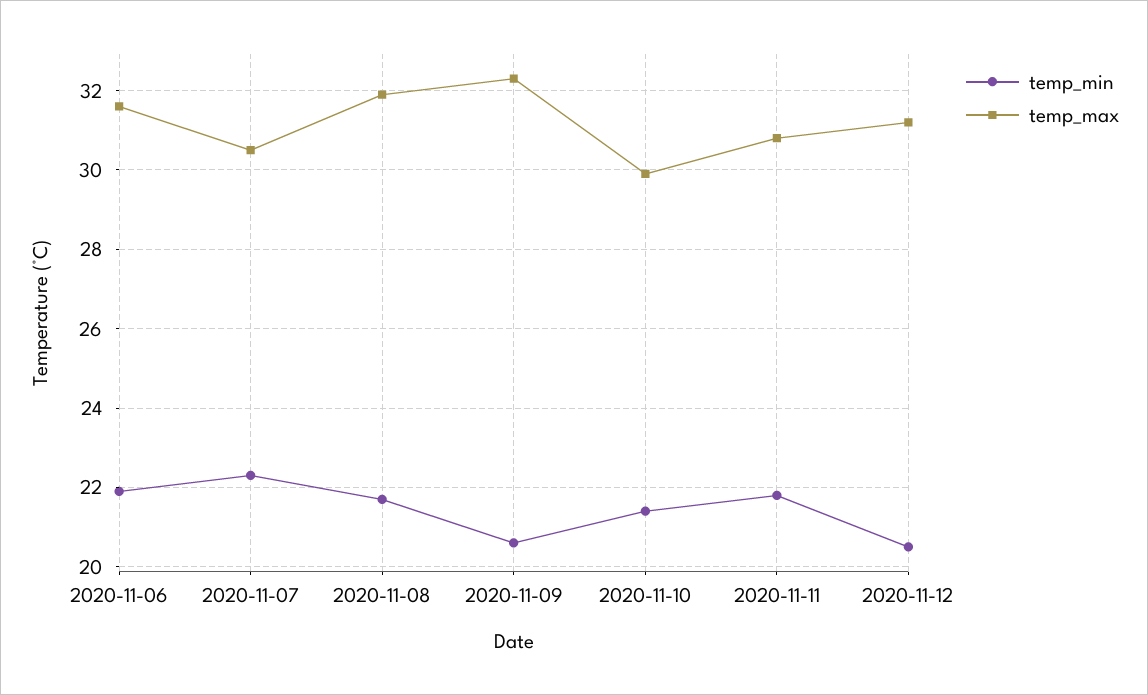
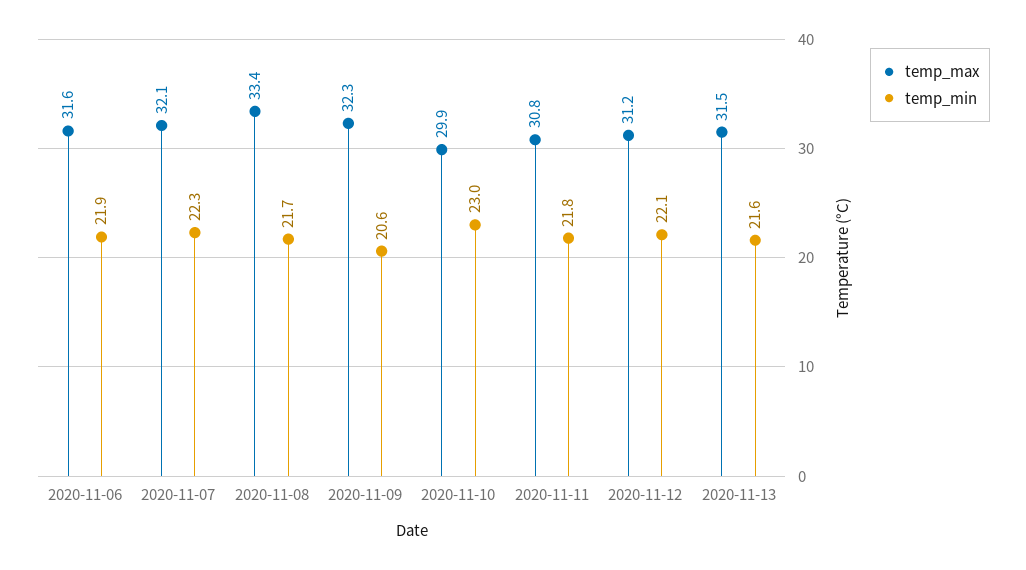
temp_max, 2020-11-07: 30.5 -> 32.1
temp_max, 2020-11-08: 32 -> 33.4
temp_min, 2020-11-10: 21.5 -> 23
temp_min, 2020-11-12: 20.5 -> 22.1
temp_max, 2020-11-13: none -> 31.5
temp_min, 2020-11-13: none -> 21.6

